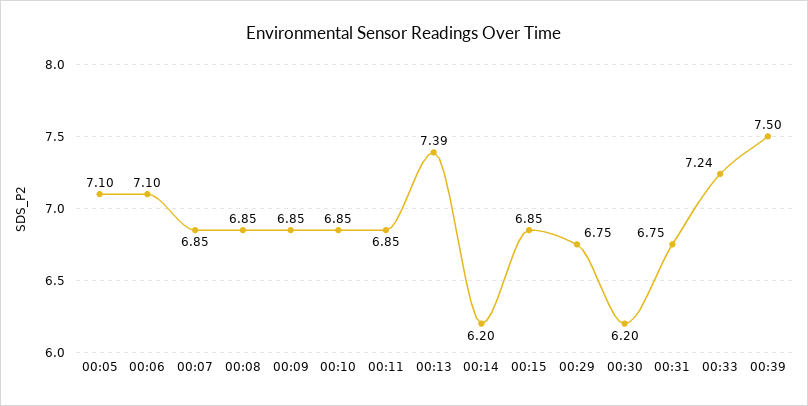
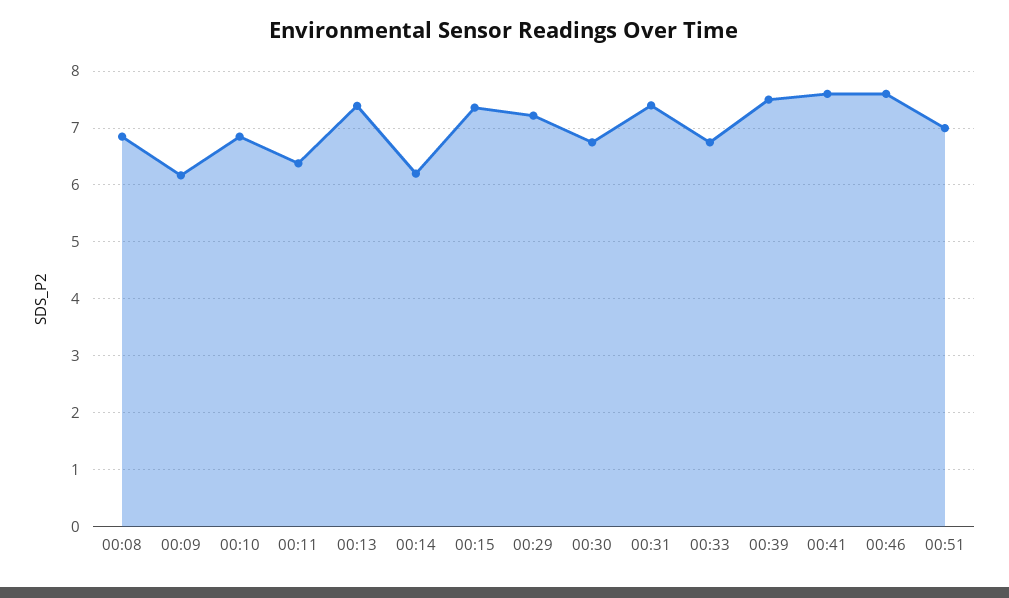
00:05: 7.1 -> none
00:06: 7.1 -> none
00:07: 6.85 -> none
00:09: 6.85 -> 6.2
00:11: 6.85 -> 6.4
00:15: 6.85 -> 7.4
00:29: 6.75 -> 7.2
00:30: 6.2 -> 6.8
00:31: 6.75 -> 7.4
00:33: 7.24 -> 6.8
00:41: none -> 7.6
00:46: none -> 7.6
00:51: none -> 7

